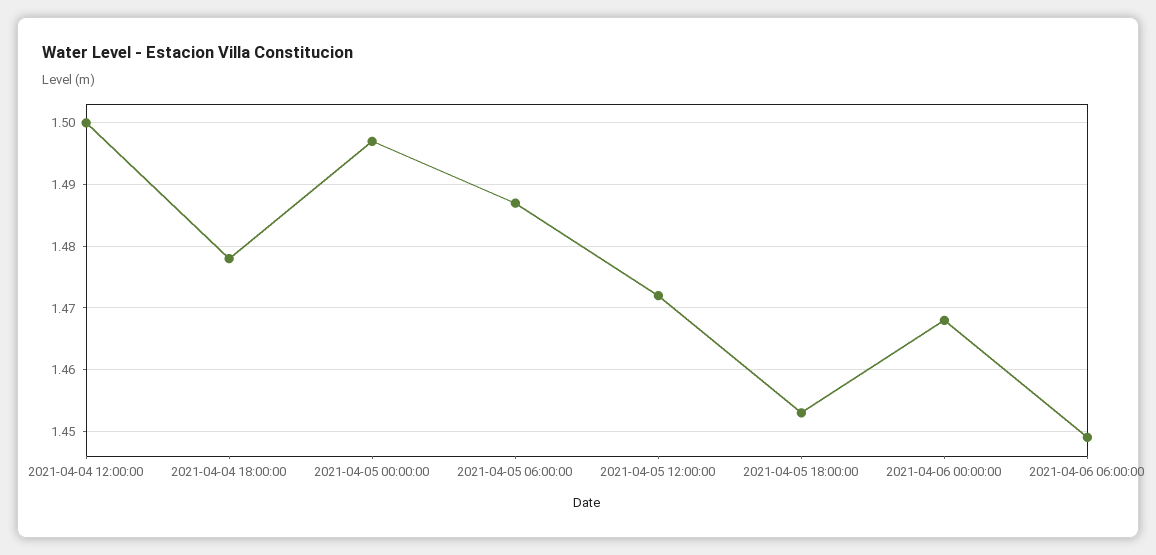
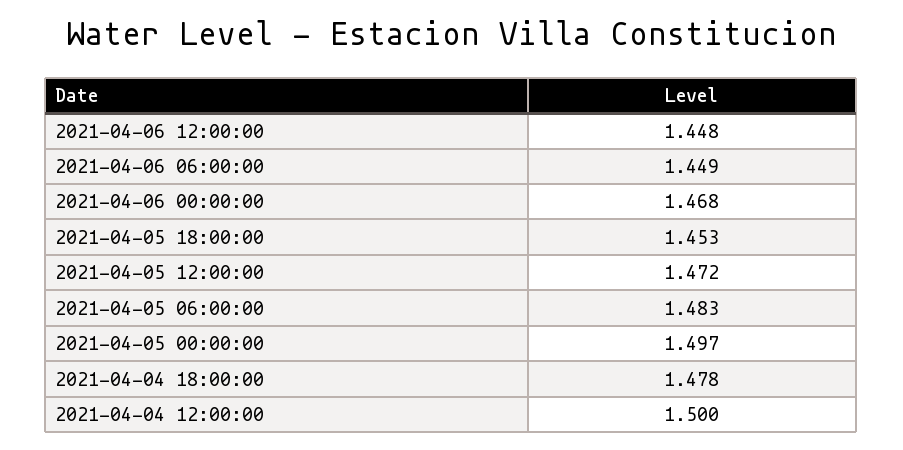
2021-04-05 06:00:00: 1.487 -> 1.483
2021-04-06 12:00:00: none -> 1.448

